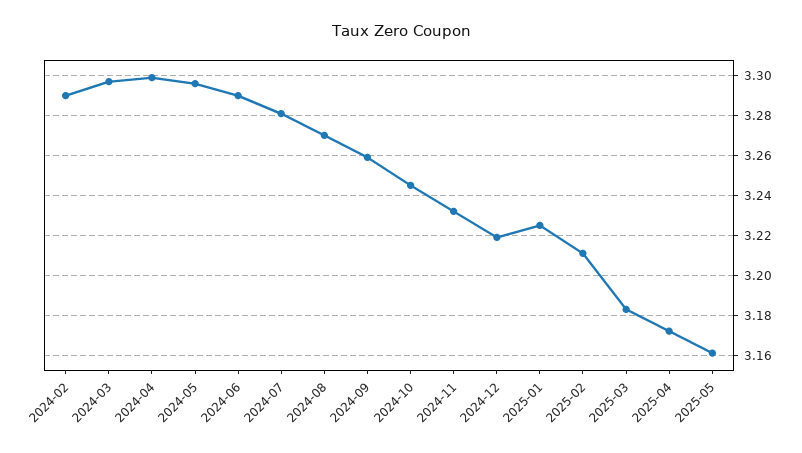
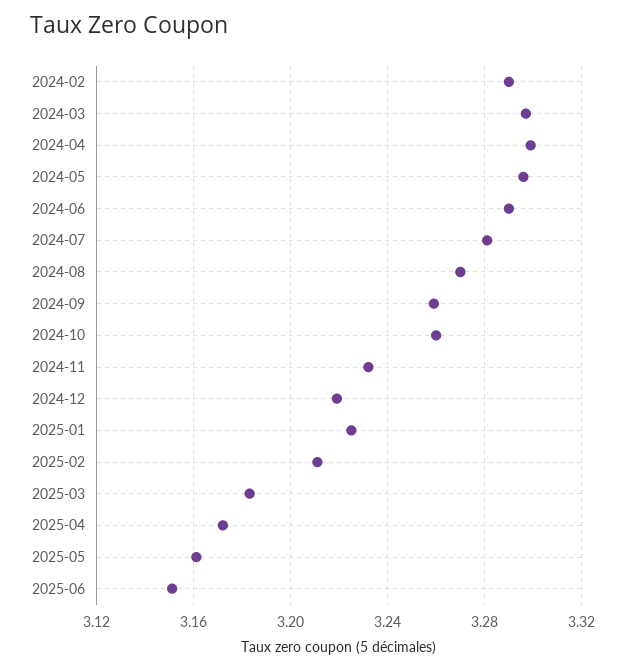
2024-10: 3.245 -> 3.26
2025-06: none -> 3.15

